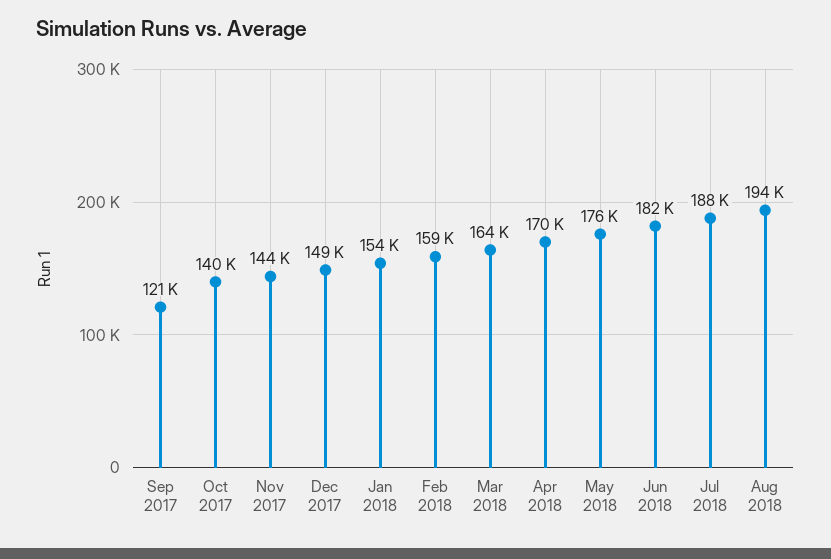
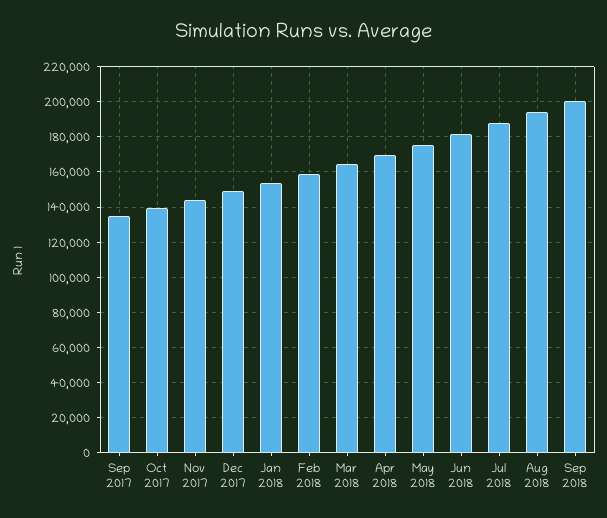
Sep 2017: 121000 -> 135000
Sep 2018: none -> 200000

